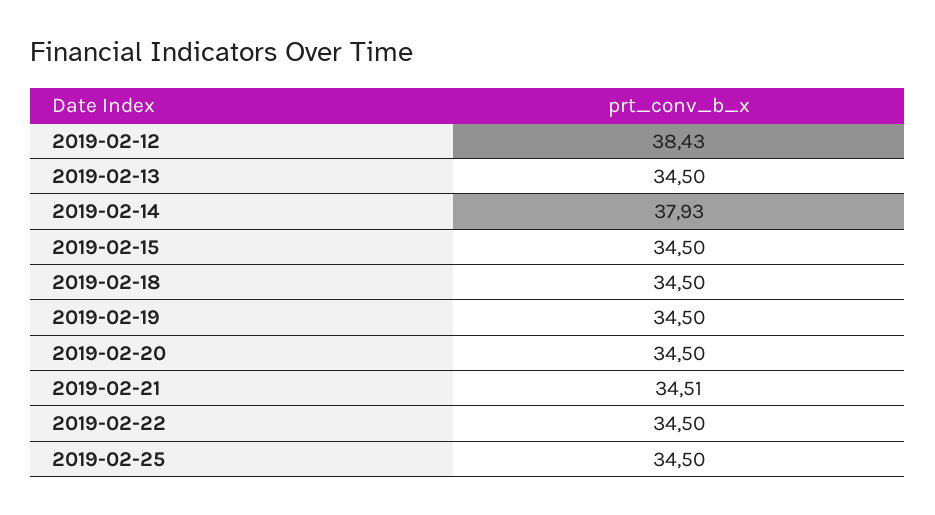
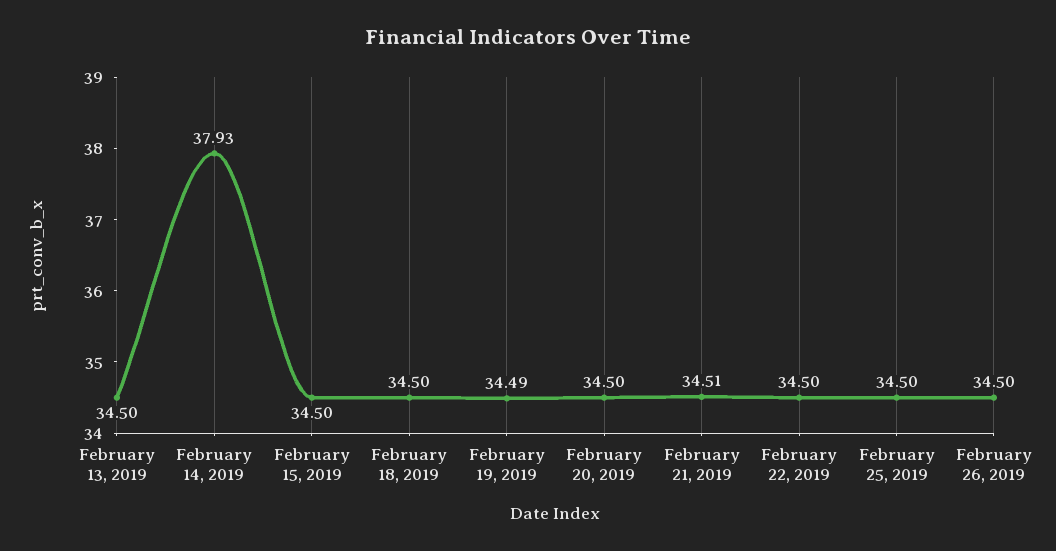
2019-02-12: 38.43 -> none
2019-02-19: 34.5 -> 34.49
February 26, 2019: none -> 34.5

